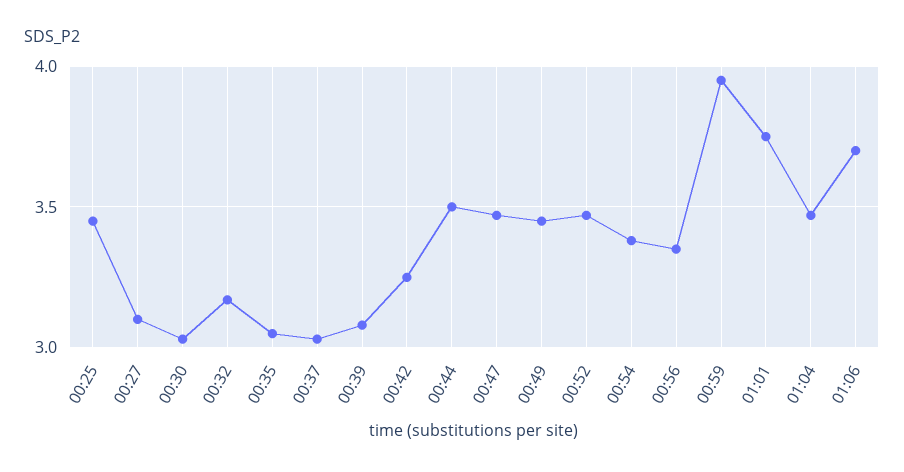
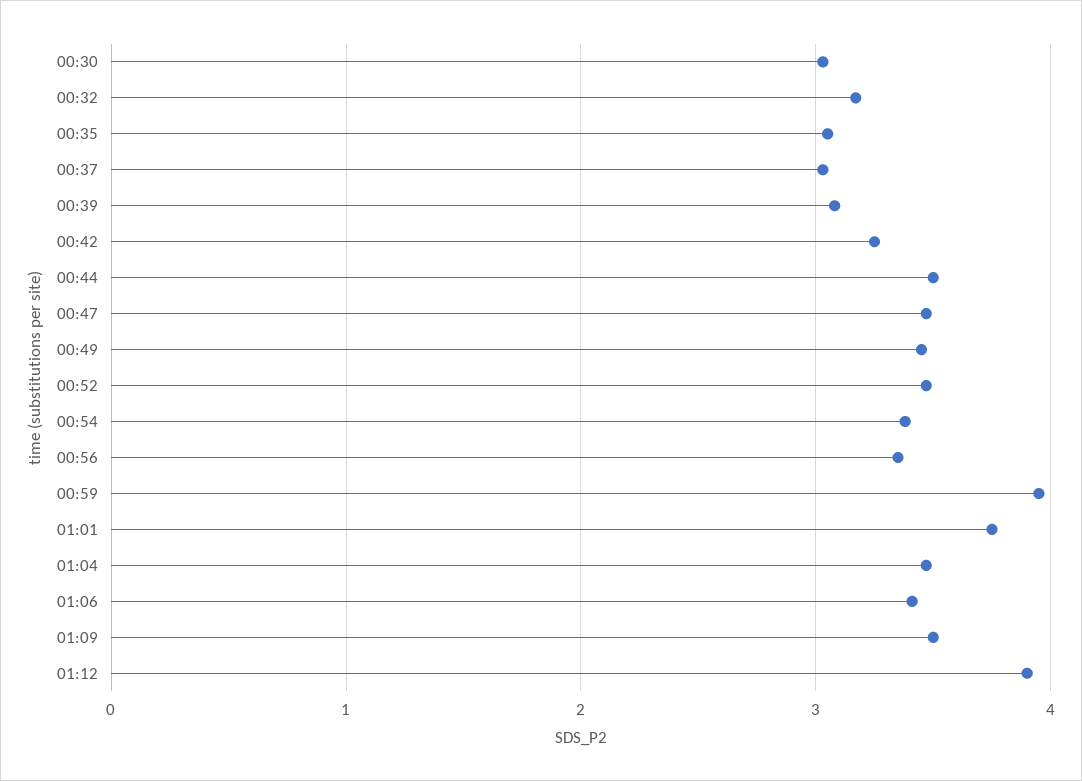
00:25: 3.45 -> none
00:27: 3.1 -> none
01:06: 3.7 -> 3.4
01:09: none -> 3.5
01:12: none -> 3.9

